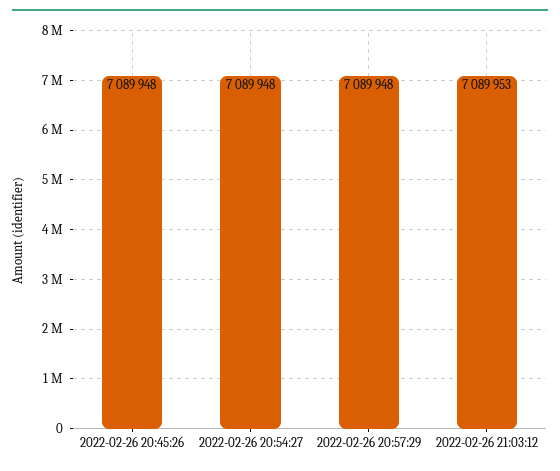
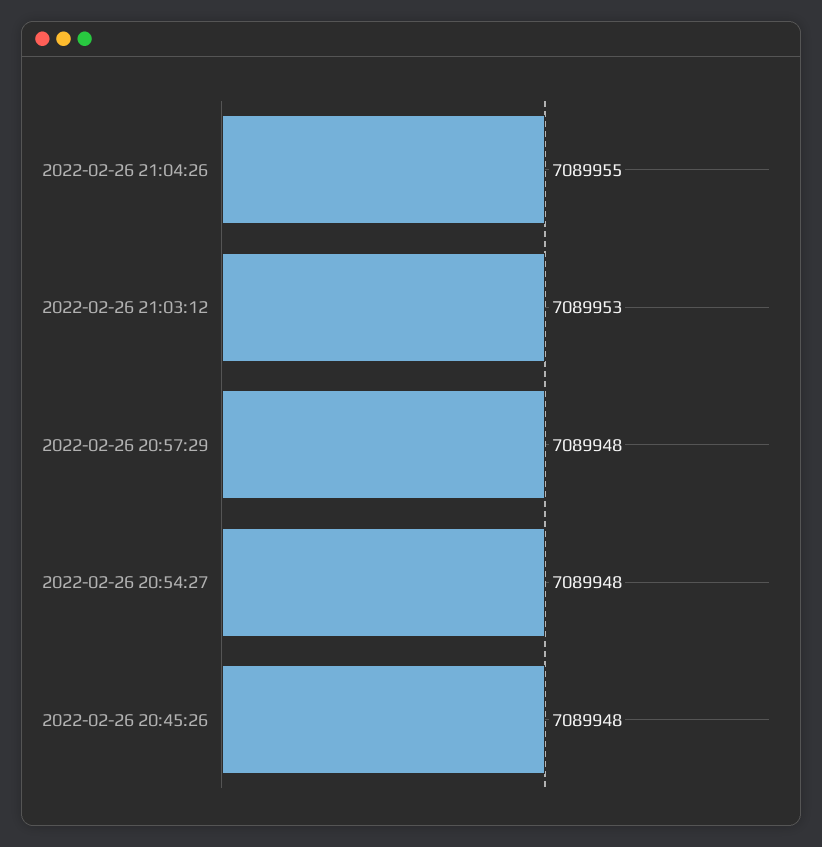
2022-02-26 21:04:26: none -> 7089955

